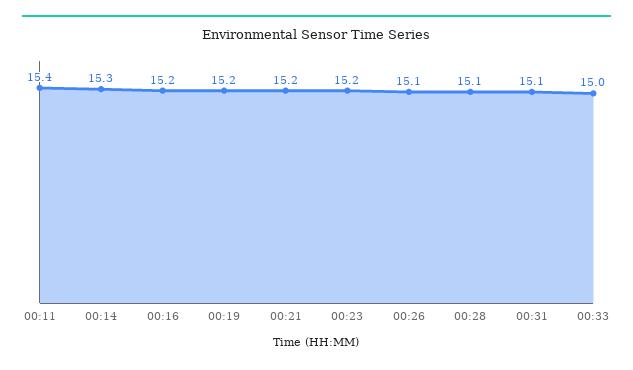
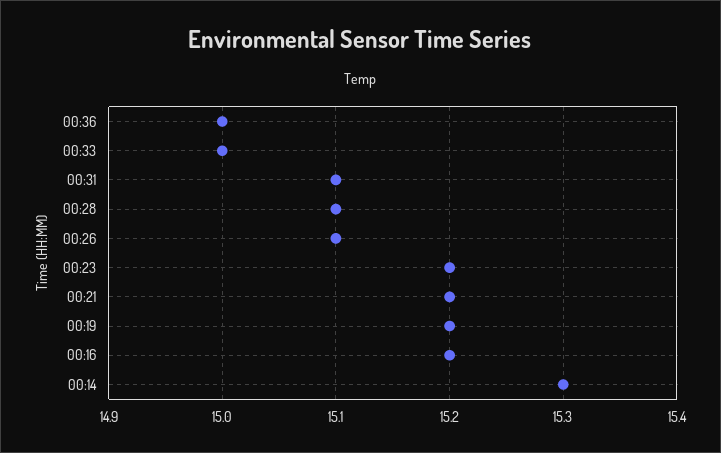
00:11: 15.4 -> none
00:36: none -> 15

